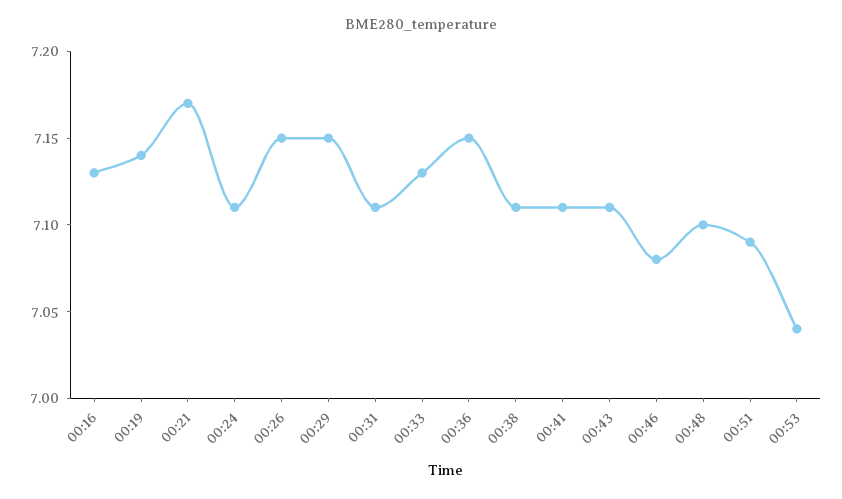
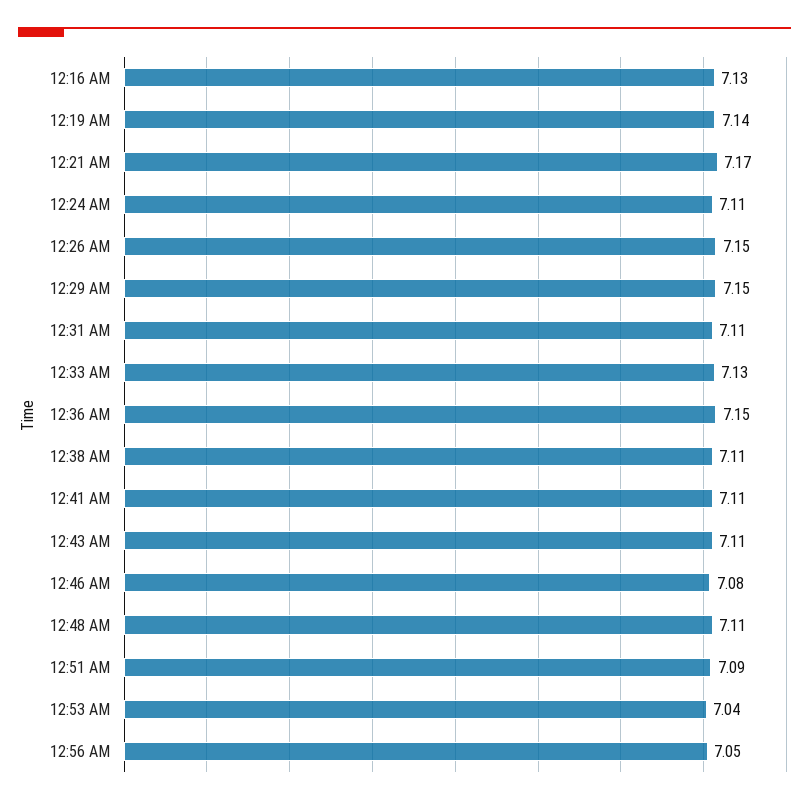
00:48: 7.1 -> 7.11
12:56 AM: none -> 7.05

